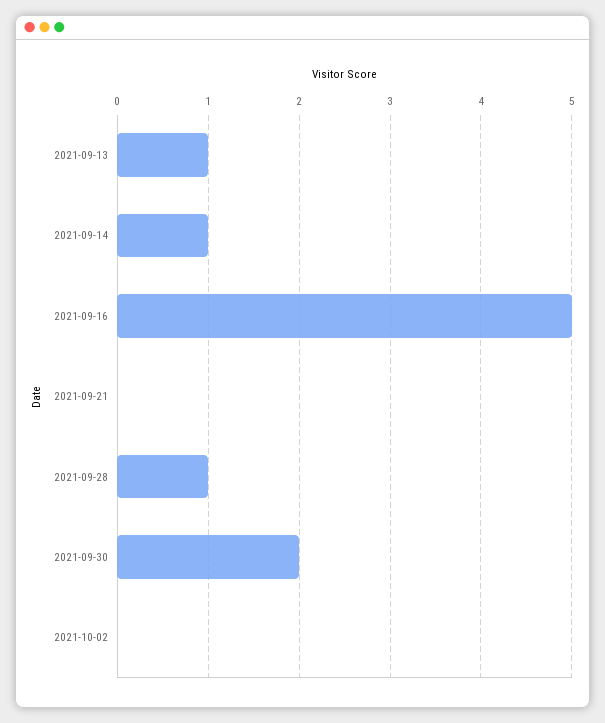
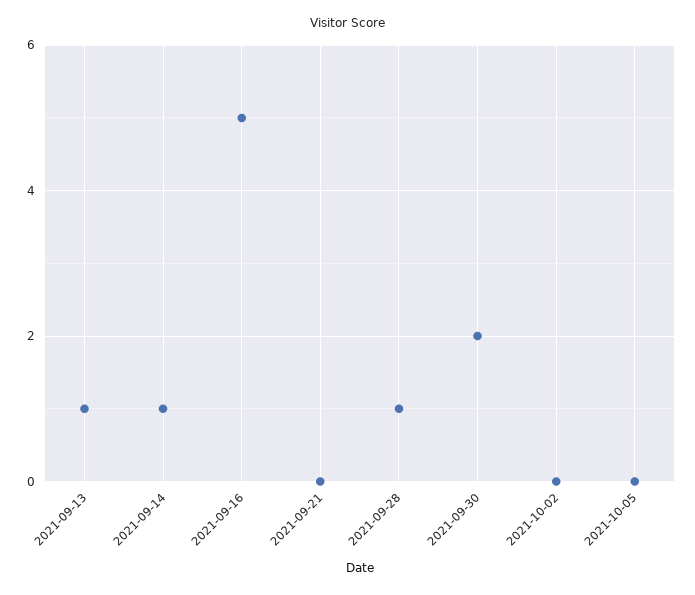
2021-10-05: none -> 0

